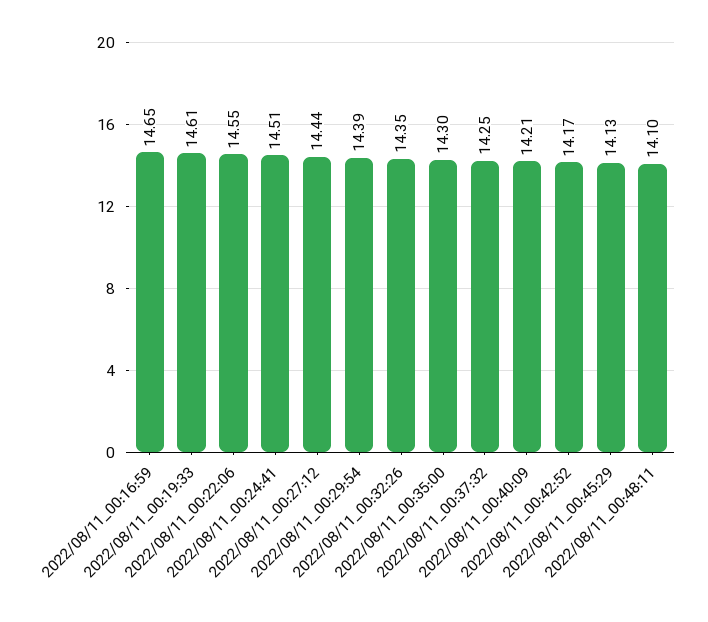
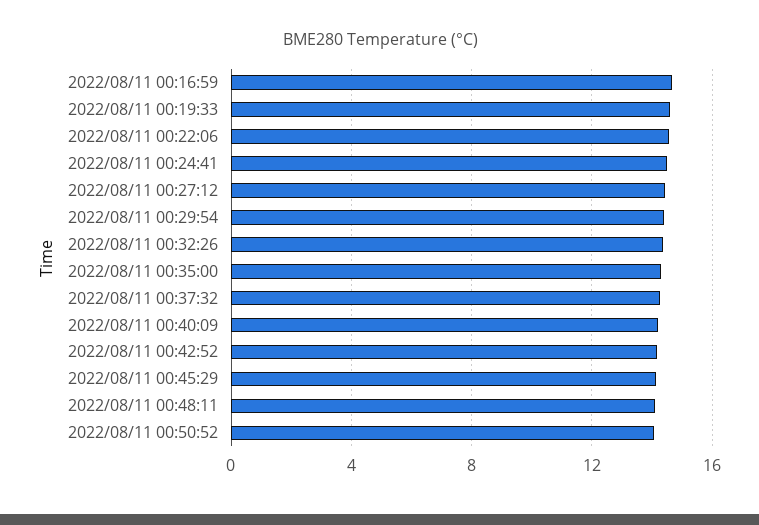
2022/08/11 00:50:52: none -> 14

